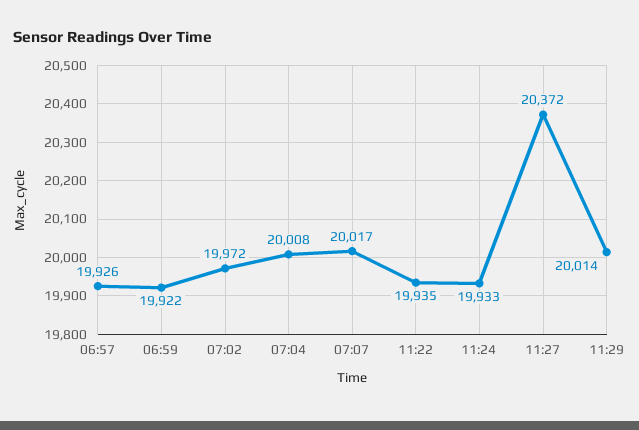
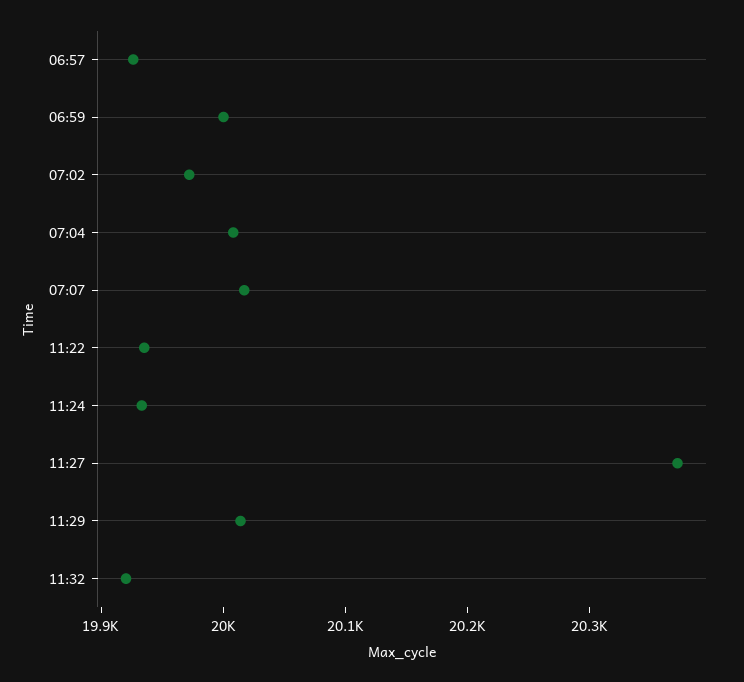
06:59: 19922 -> 20000
11:32: none -> 19920

